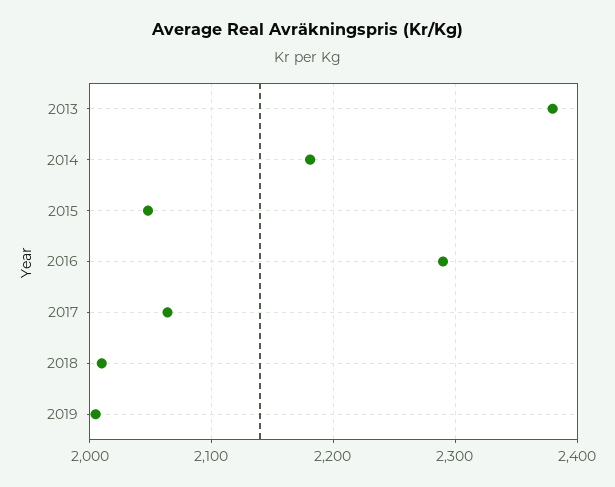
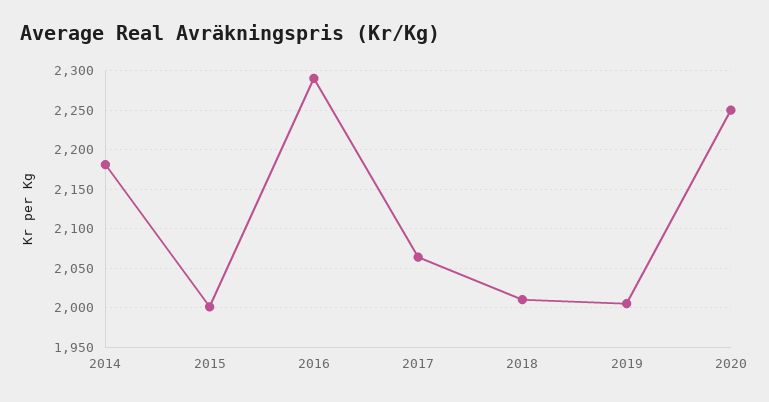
2013: 2380 -> none
2015: 2050 -> 2000
2020: none -> 2250

